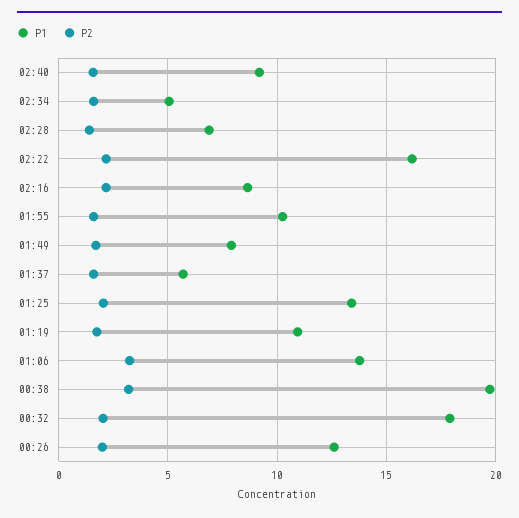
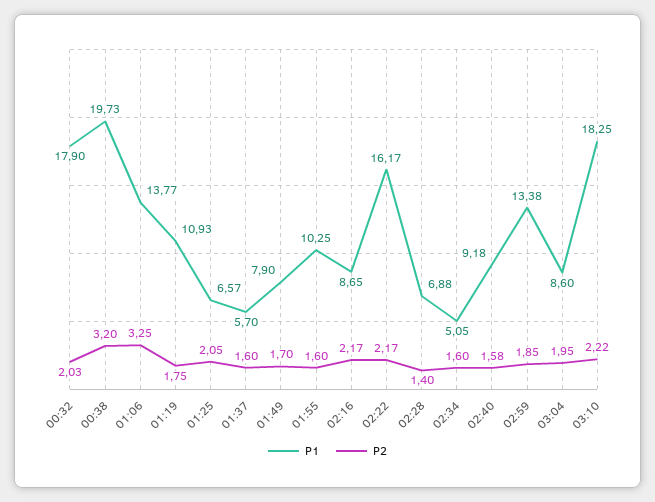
P1, 01:25: 13.5 -> 6.57
P1, 00:26: 12.5 -> none
P2, 00:26: 2 -> none
P1, 02:59: none -> 13.38
P2, 02:59: none -> 1.85
P1, 03:04: none -> 8.6
P2, 03:04: none -> 1.95
P1, 03:10: none -> 18.25
P2, 03:10: none -> 2.22

